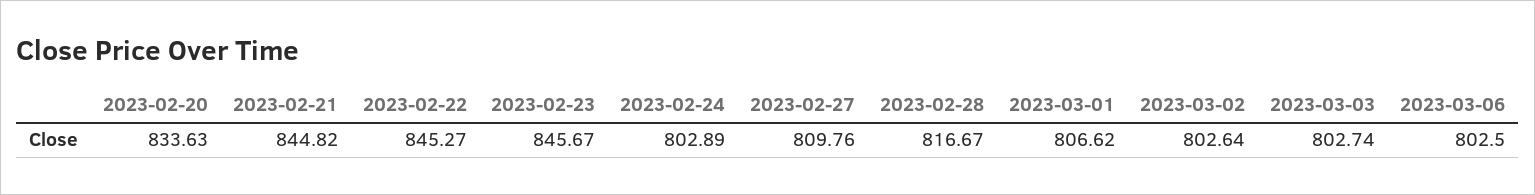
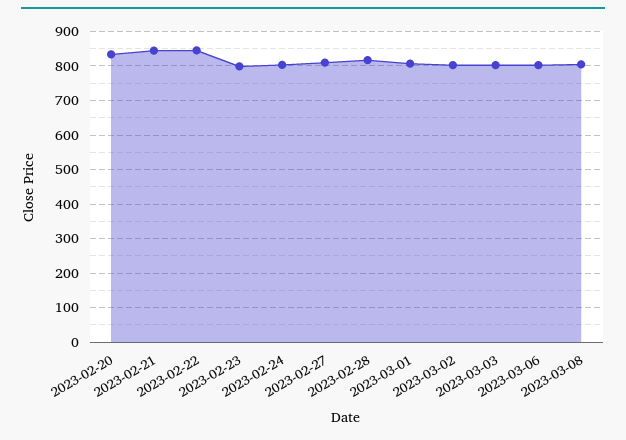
2023-02-23: 845.67 -> 800
2023-03-08: none -> 800

